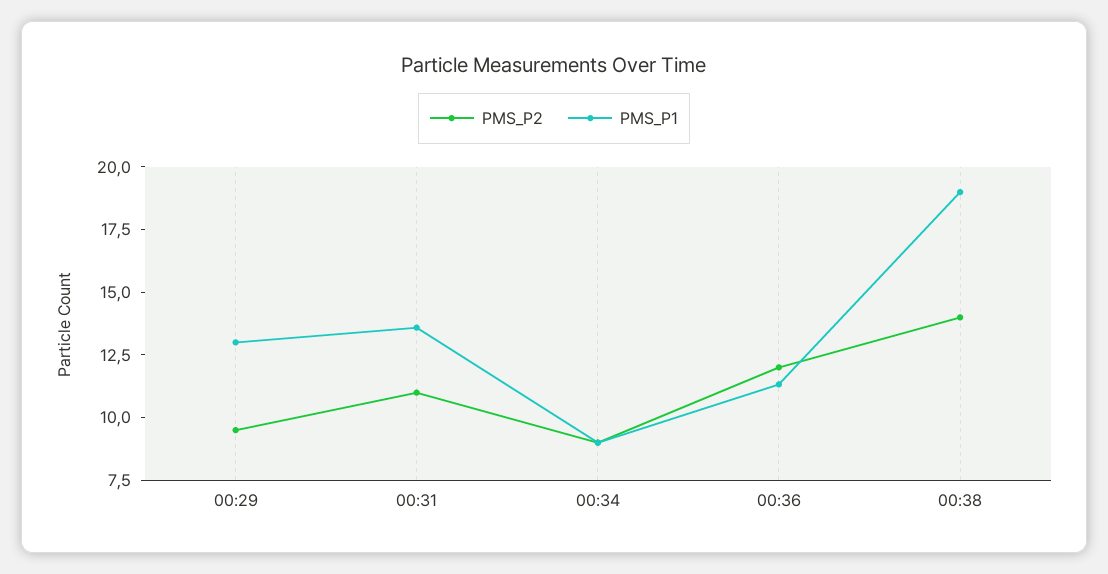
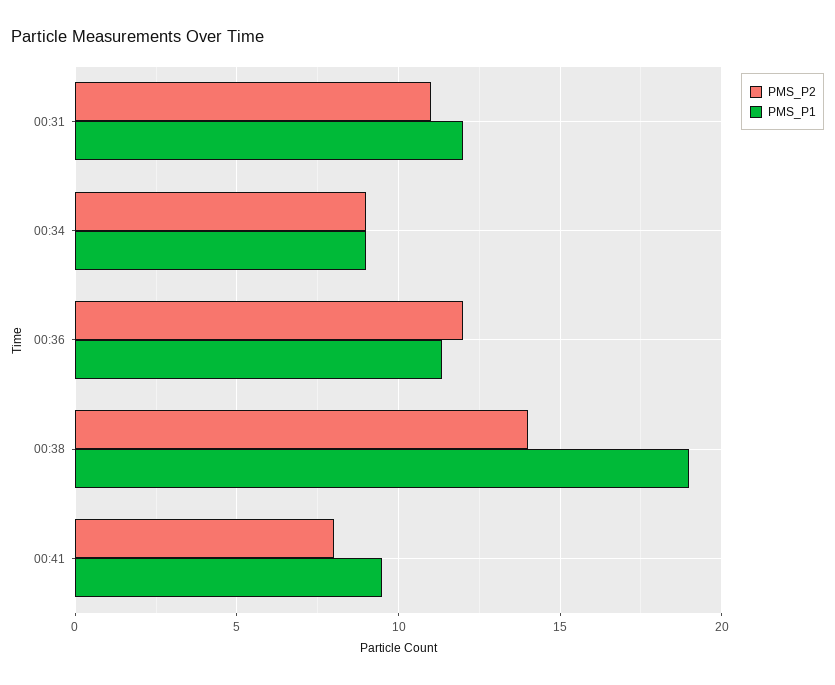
PMS_P2, 00:29: 9.5 -> none
PMS_P1, 00:29: 13 -> none
PMS_P1, 00:31: 13.5 -> 12
PMS_P2, 00:41: none -> 8
PMS_P1, 00:41: none -> 9.5

